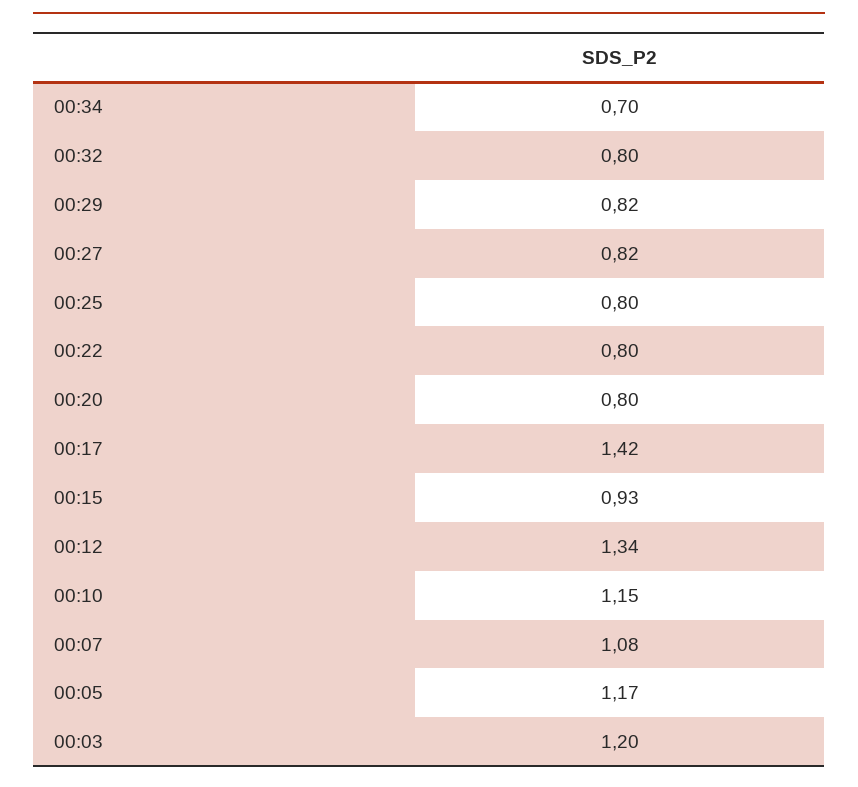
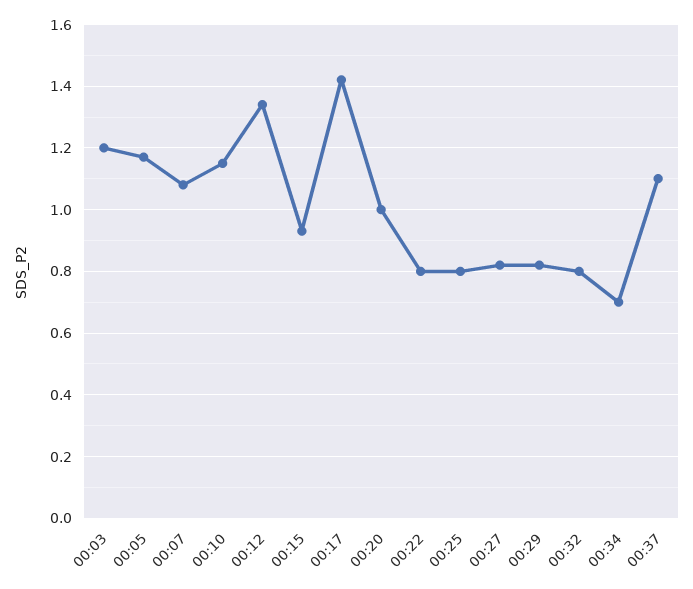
00:20: 0.8 -> 1
00:37: none -> 1.1

